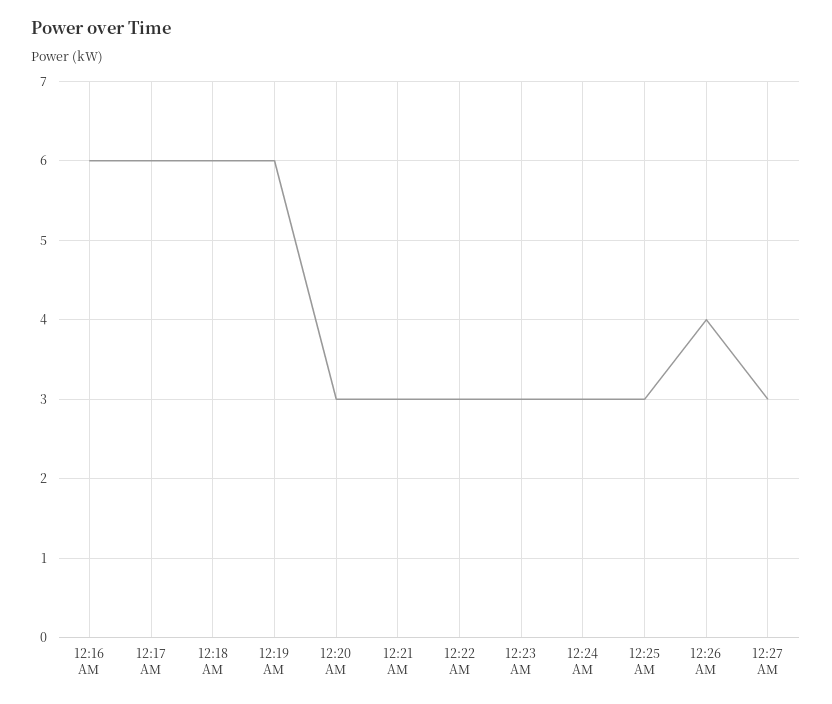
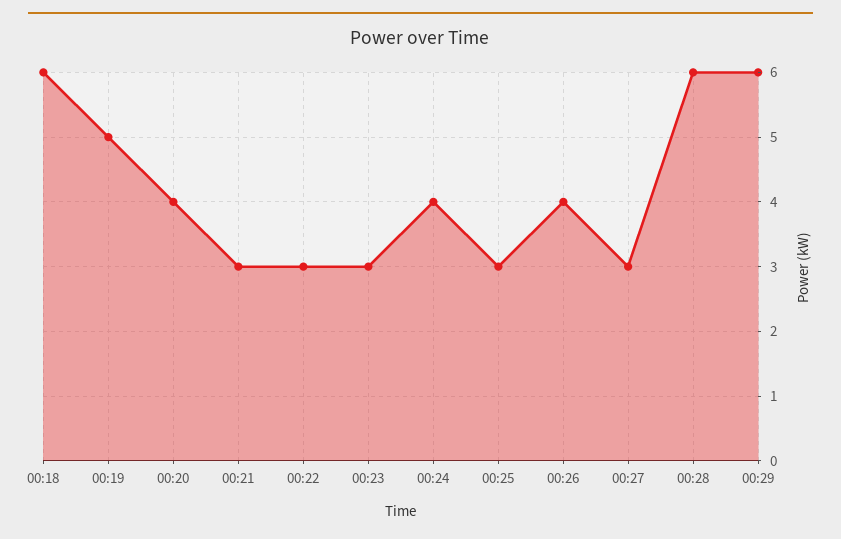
12:16 AM: 6 -> none
12:17 AM: 6 -> none
12:19 AM: 6 -> 5
12:20 AM: 3 -> 4
12:24 AM: 3 -> 4
00:28: none -> 6
00:29: none -> 6

